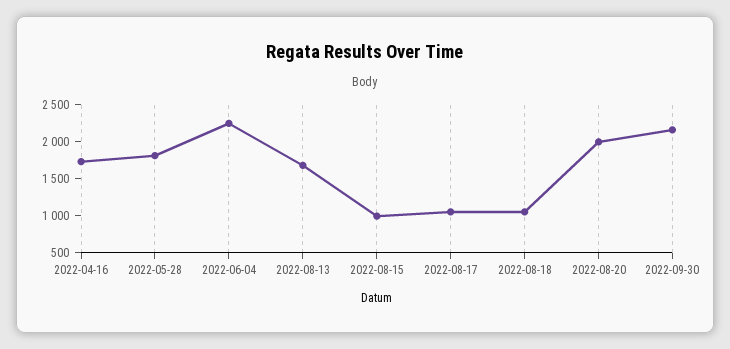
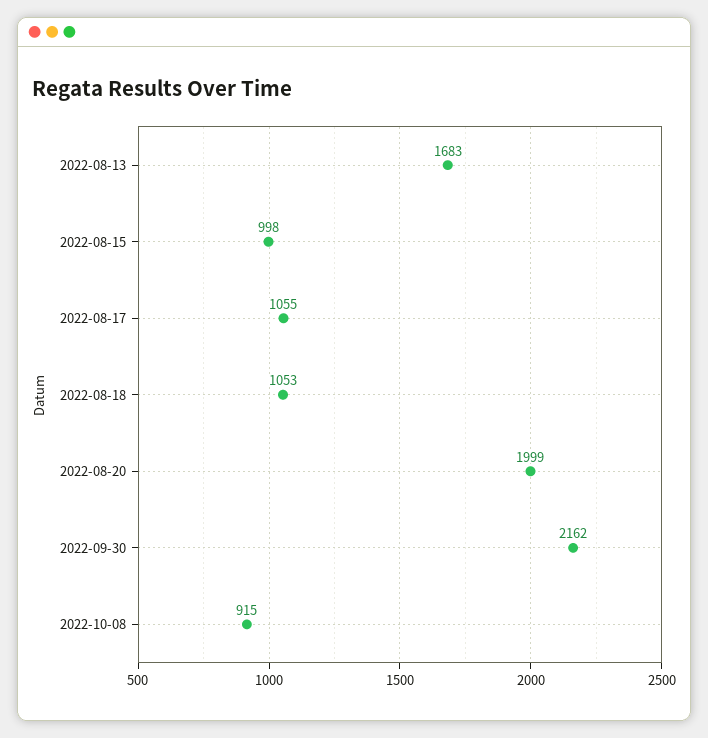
2022-04-16: 1750 -> none
2022-05-28: 1750 -> none
2022-06-04: 2250 -> none
2022-10-08: none -> 915

